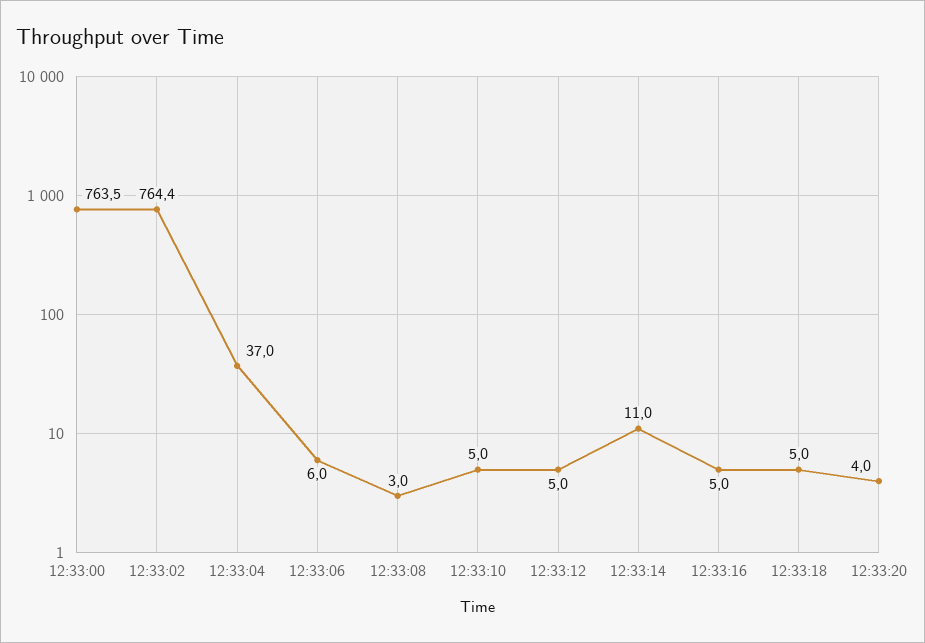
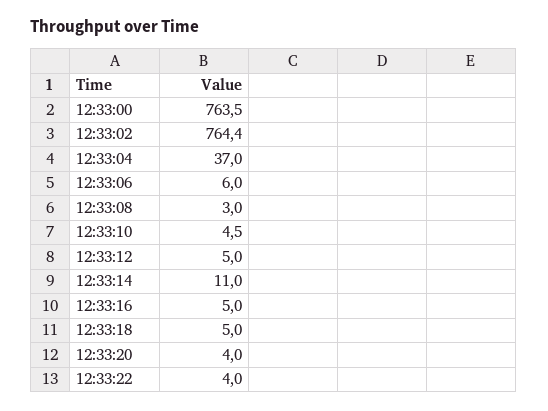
12:33:10: 5 -> 4.5
12:33:22: none -> 4

